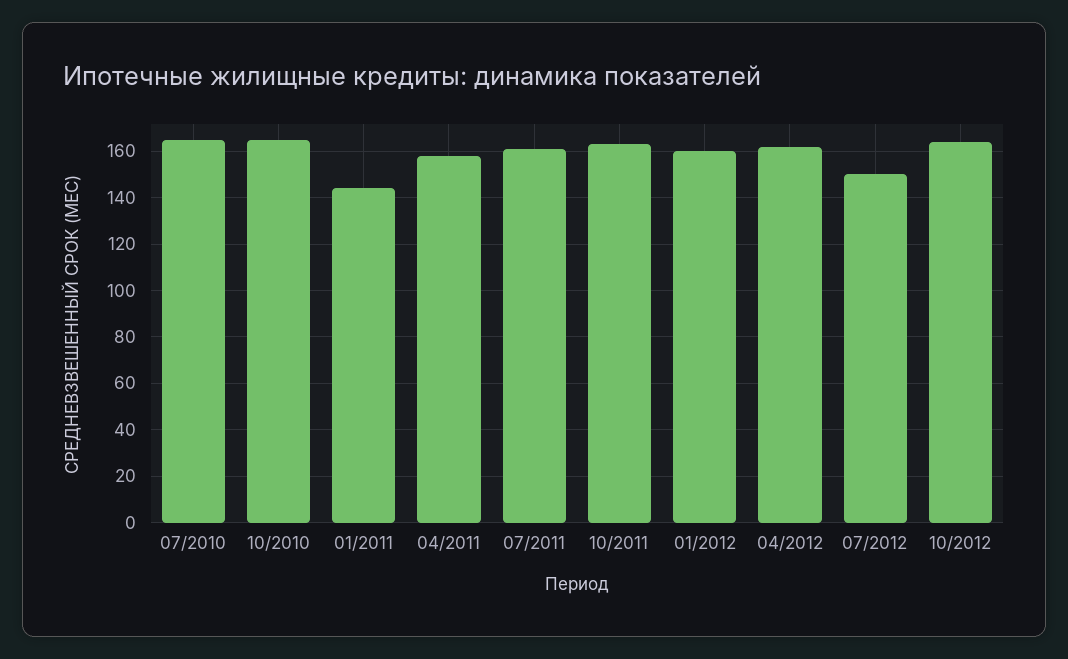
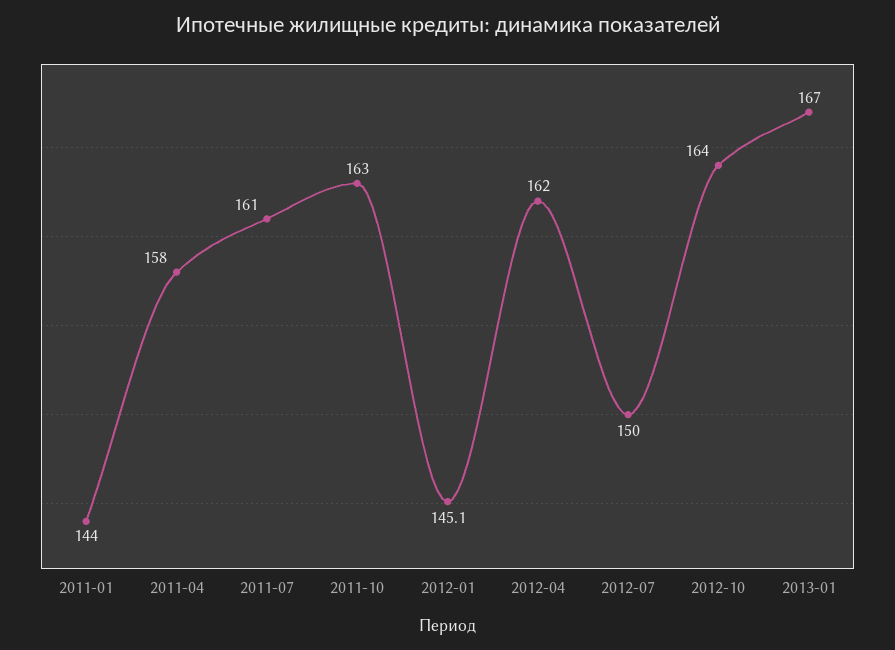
07/2010: 165 -> none
10/2010: 165 -> none
01/2012: 160 -> 145.1
2013-01: none -> 167

